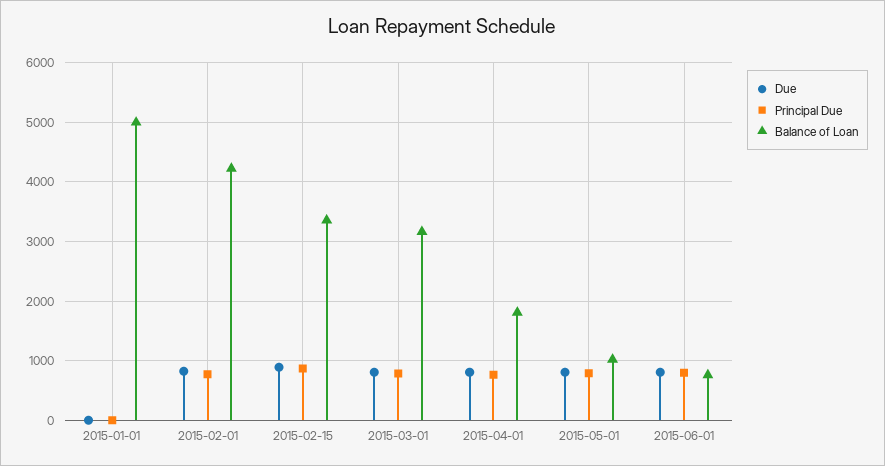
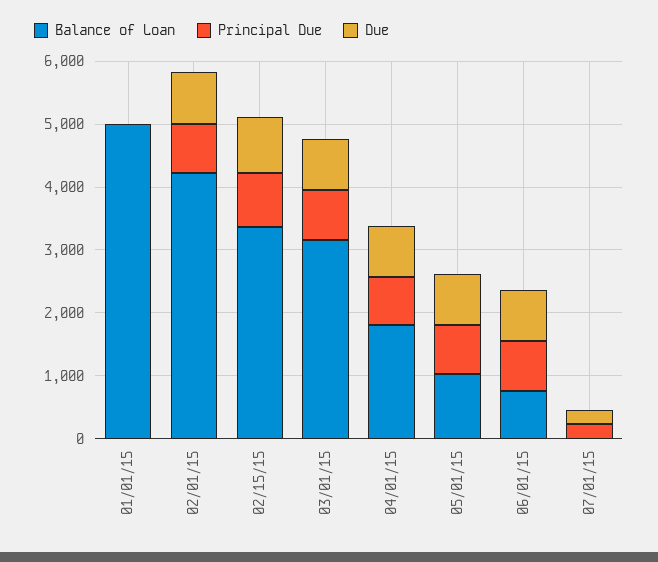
Balance of Loan, 07/01/15: none -> 0
Principal Due, 07/01/15: none -> 200
Due, 07/01/15: none -> 200

